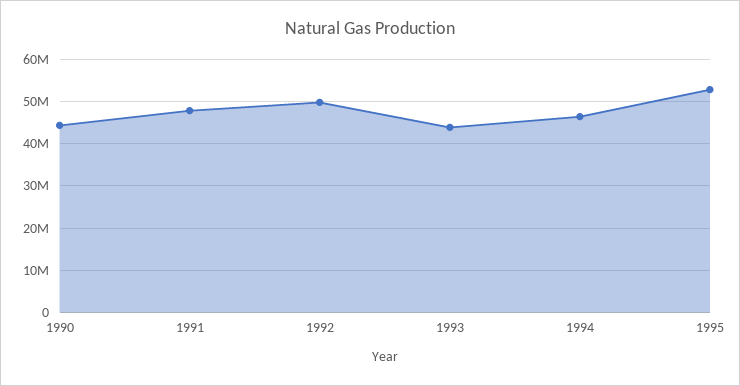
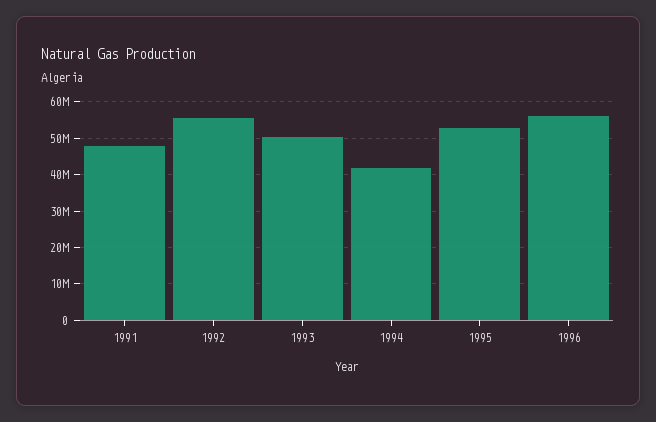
1990: 44000000 -> none
1992: 50000000 -> 56000000
1993: 44000000 -> 50000000
1994: 46000000 -> 42000000
1996: none -> 56000000

